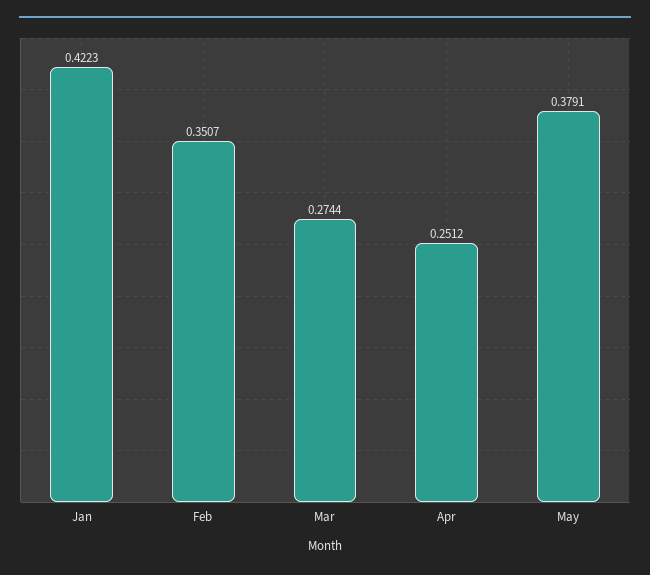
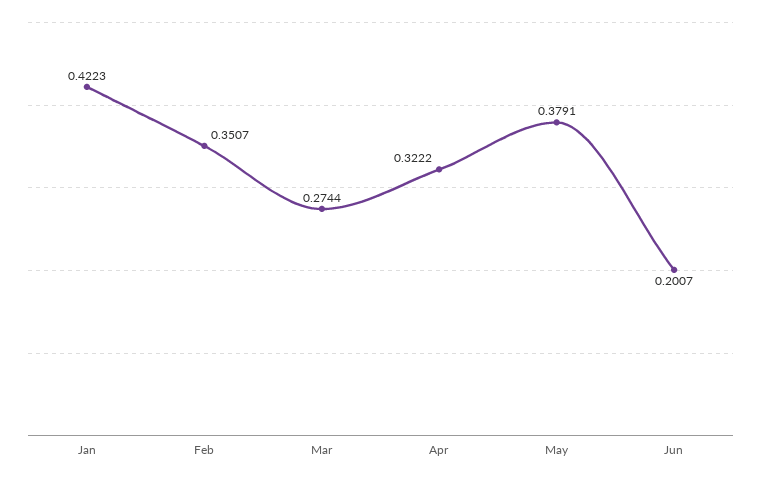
Apr: 0.2512 -> 0.3222
Jun: none -> 0.2007

